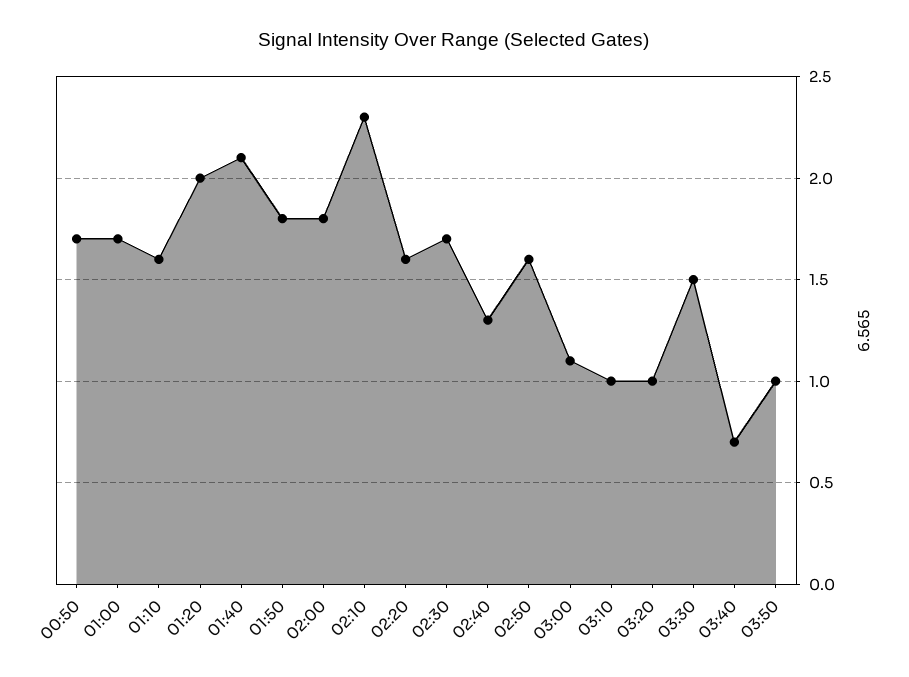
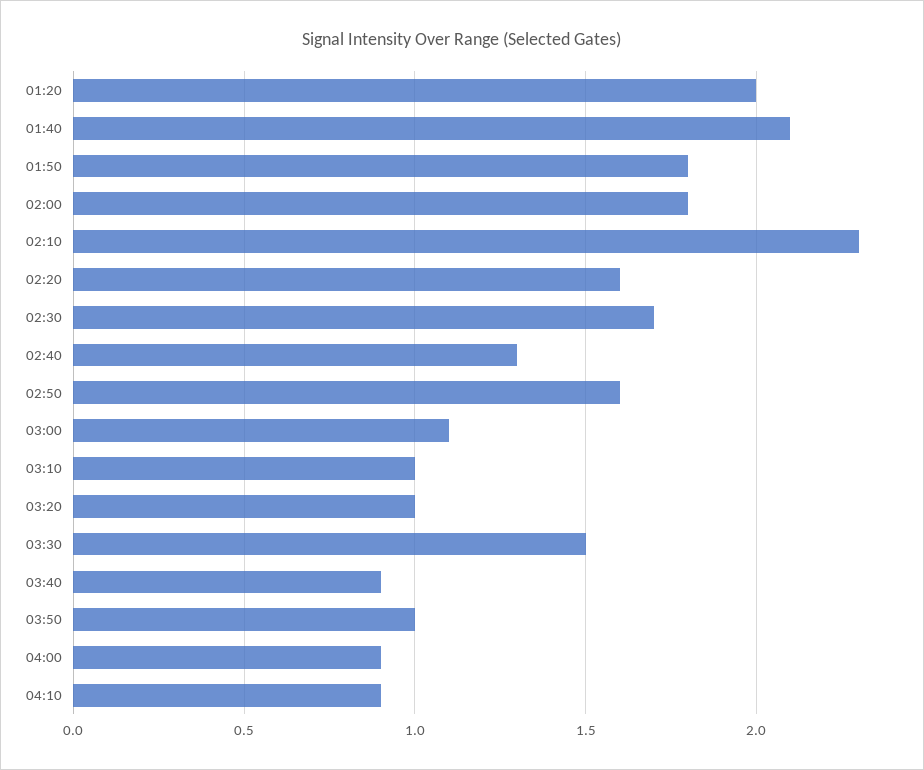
00:50: 1.7 -> none
01:00: 1.7 -> none
01:10: 1.6 -> none
03:40: 0.7 -> 0.9
04:00: none -> 0.9
04:10: none -> 0.9

